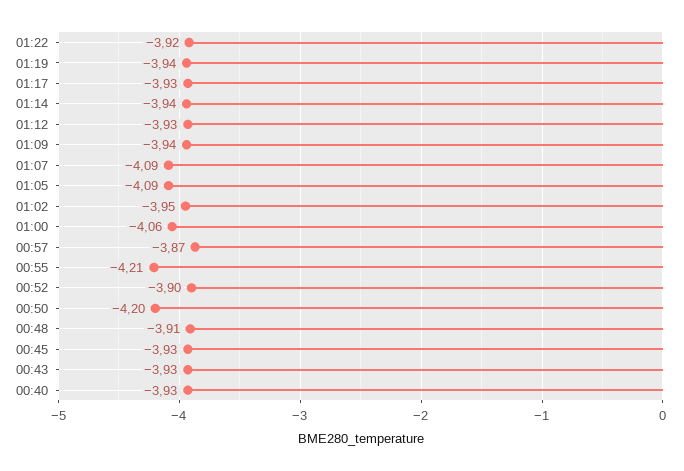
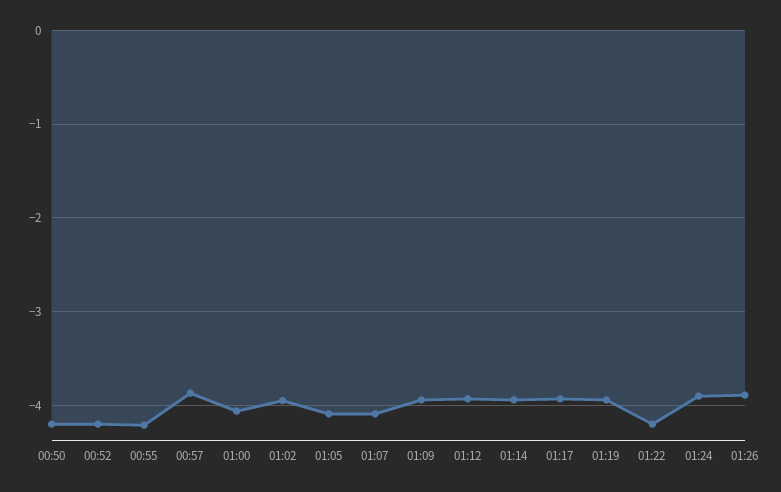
01:22: -3.92 -> -4.2
00:52: -3.9 -> -4.2
00:48: -3.91 -> none
00:45: -3.93 -> none
00:43: -3.93 -> none
00:40: -3.93 -> none
01:24: none -> -3.9
01:26: none -> -3.9

